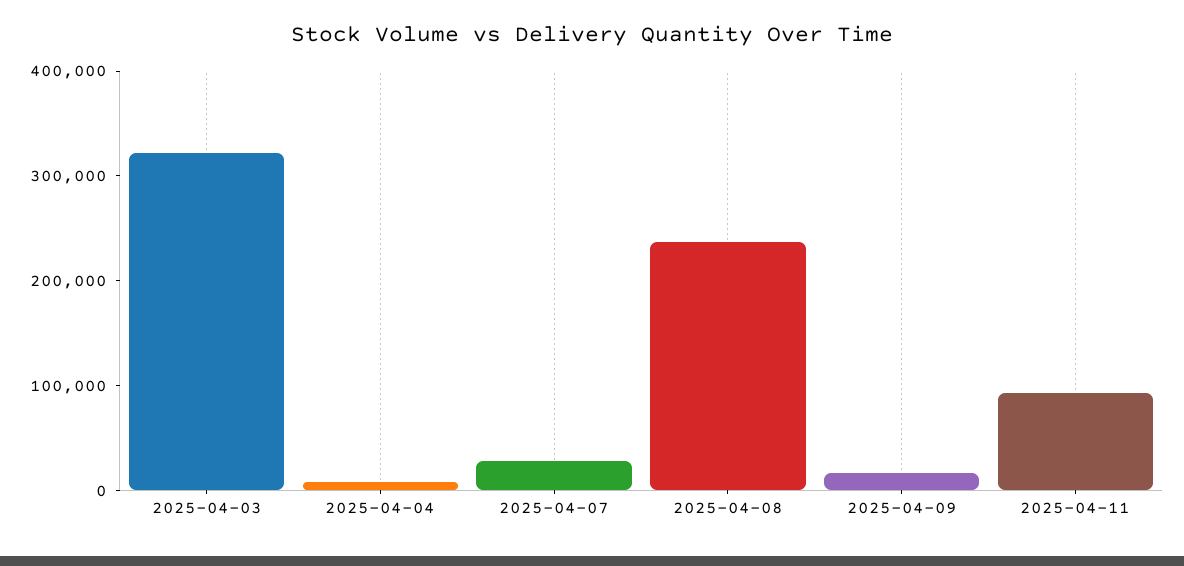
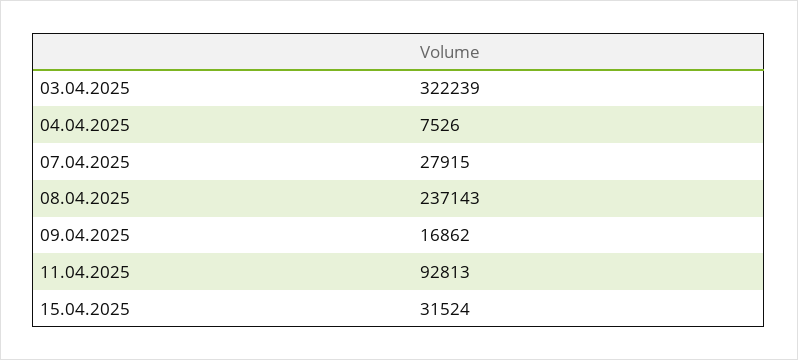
15.04.2025: none -> 31524

